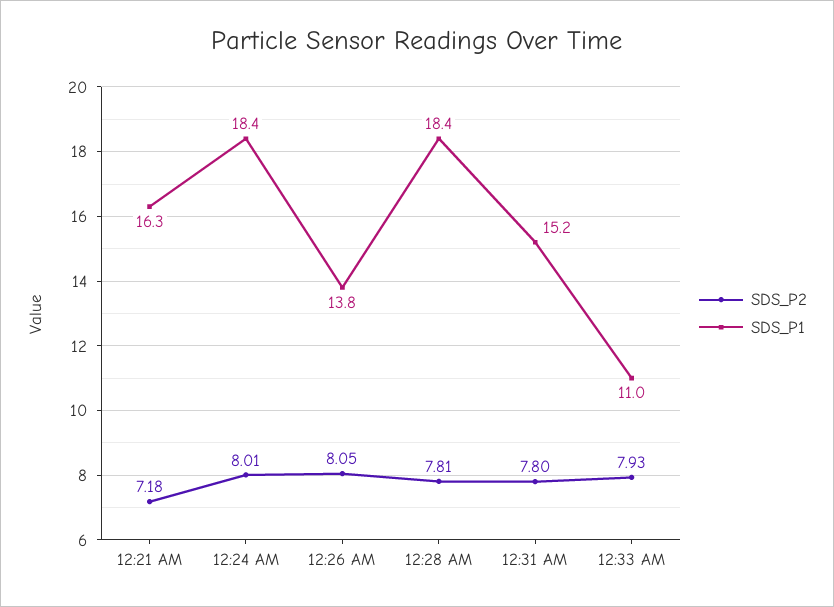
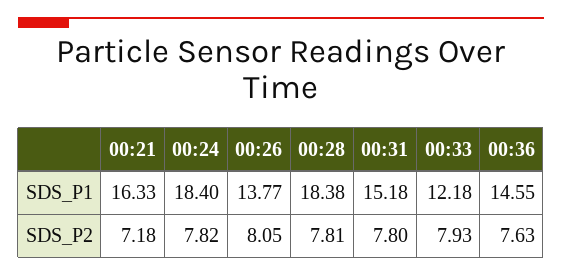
SDS_P2, 12:24 AM: 8.01 -> 7.82
SDS_P1, 12:33 AM: 11 -> 12.18
SDS_P1, 00:36: none -> 14.55
SDS_P2, 00:36: none -> 7.63

